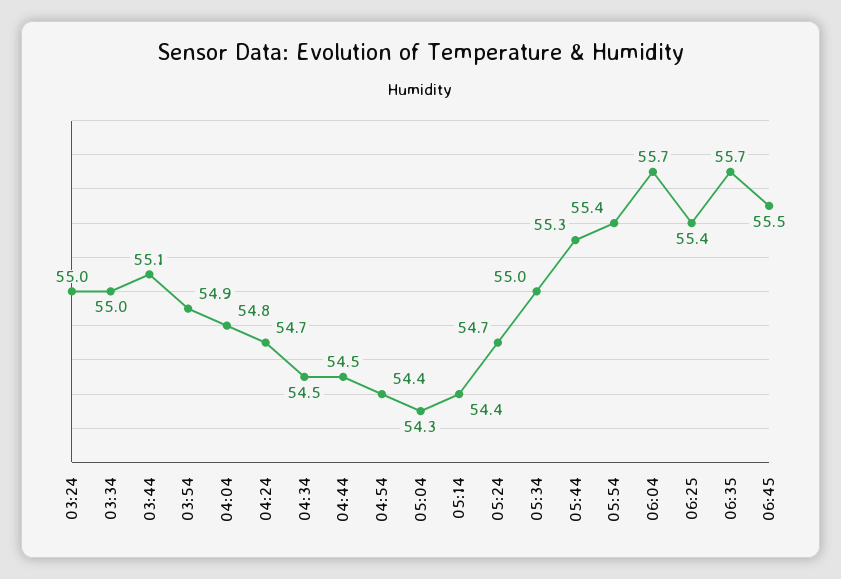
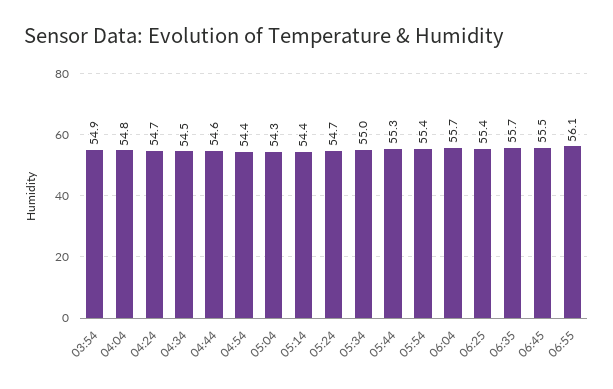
03:24: 55 -> none
03:34: 55 -> none
03:44: 55.1 -> none
04:44: 54.5 -> 54.6
06:55: none -> 56.1

